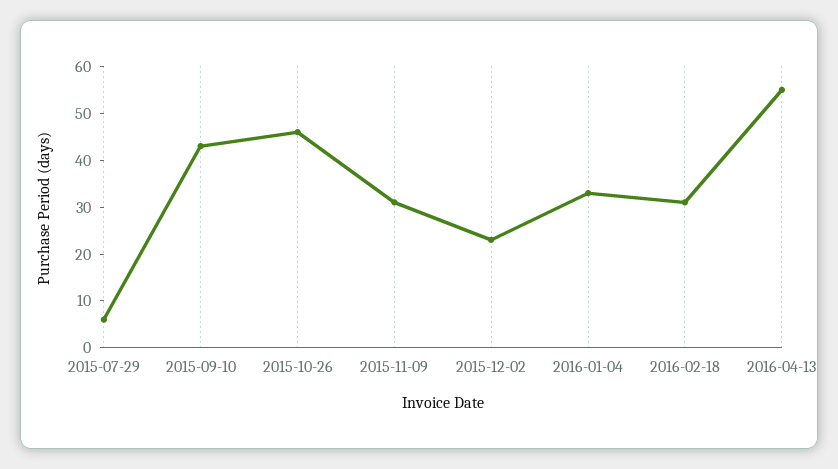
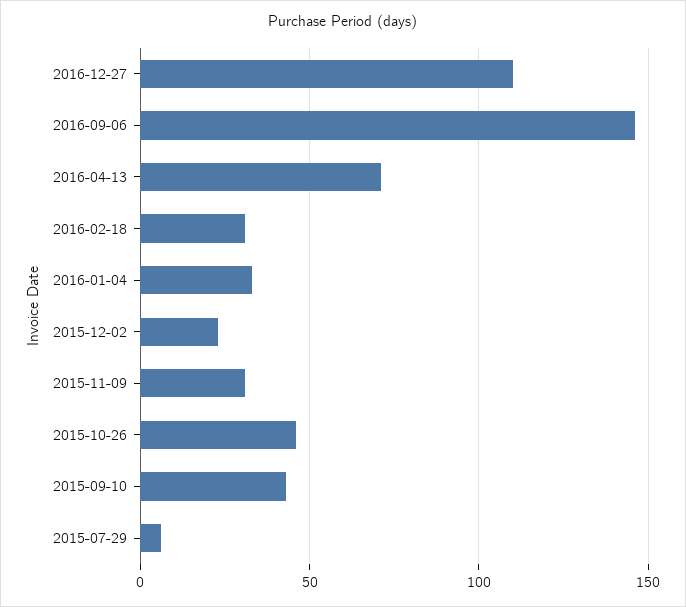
2016-04-13: 55 -> 70
2016-12-27: none -> 110
2016-09-06: none -> 145

